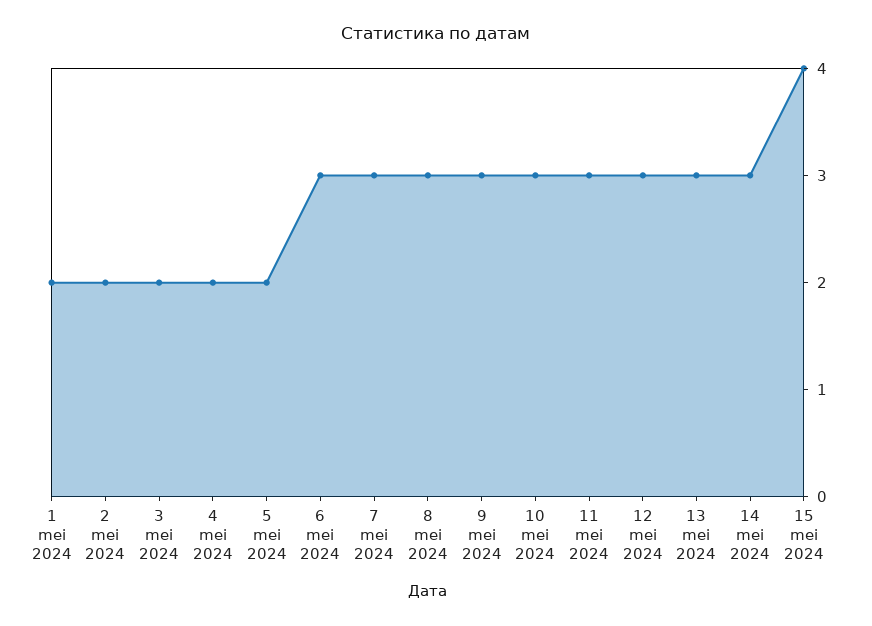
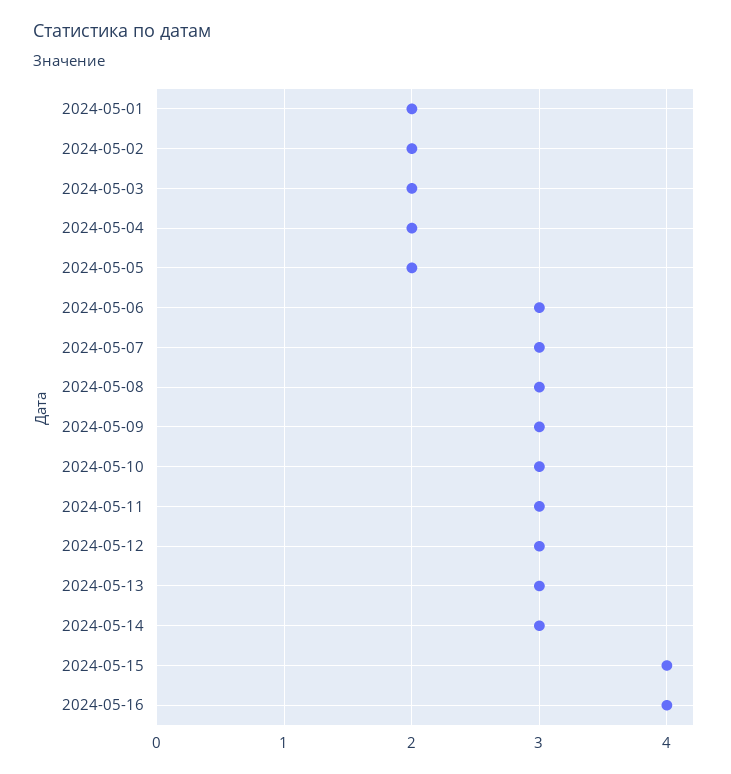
2024-05-16: none -> 4

